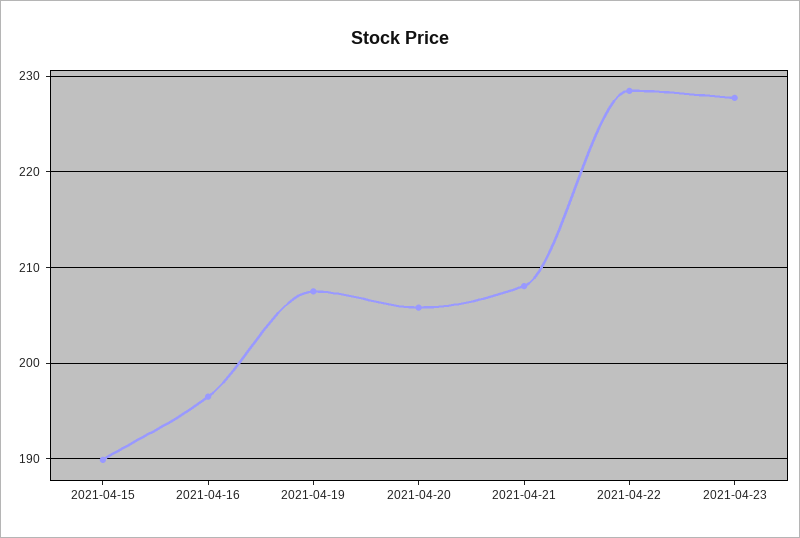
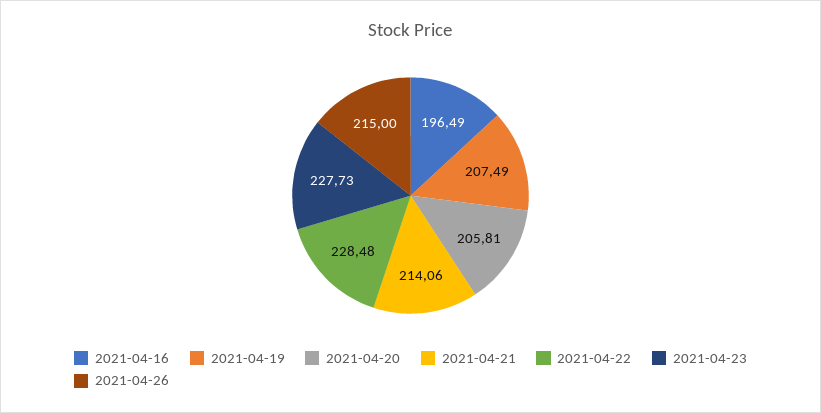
2021-04-15: 190 -> none
2021-04-21: 208 -> 214.06
2021-04-26: none -> 215

